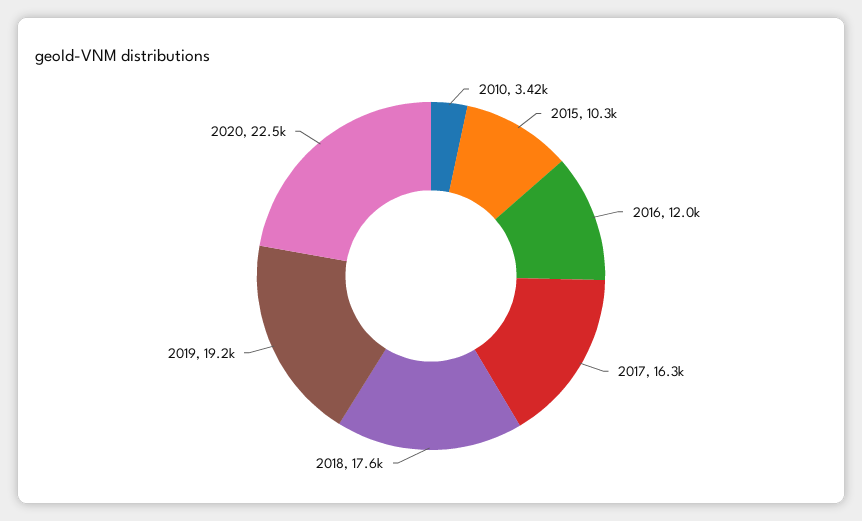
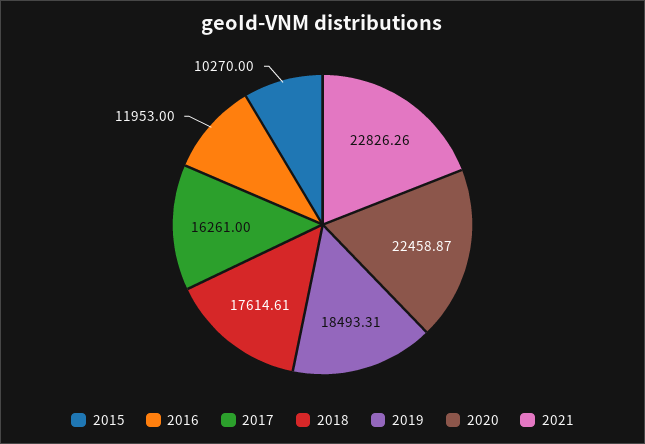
2010: 3420 -> none
2019: 19200 -> 18493.31
2021: none -> 22826.26

